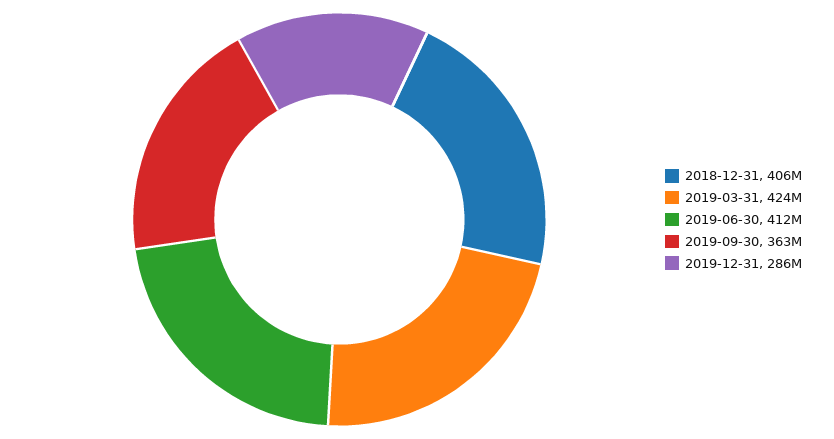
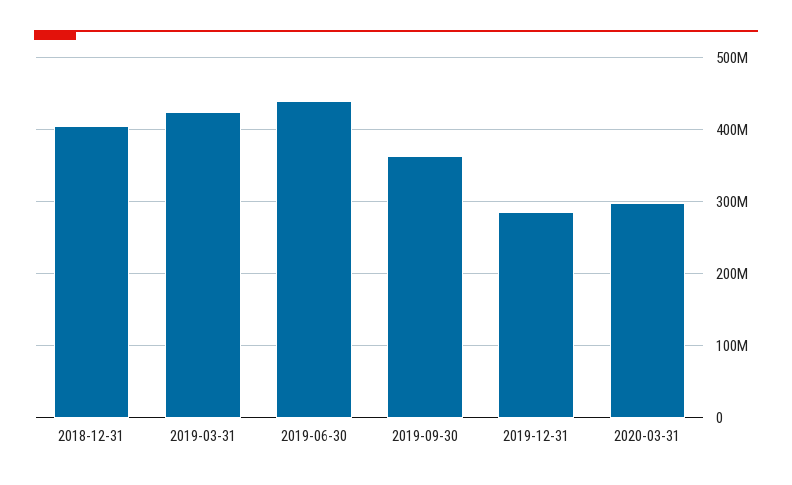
2019-06-30: 412000000 -> 440000000
2020-03-31: none -> 300000000

